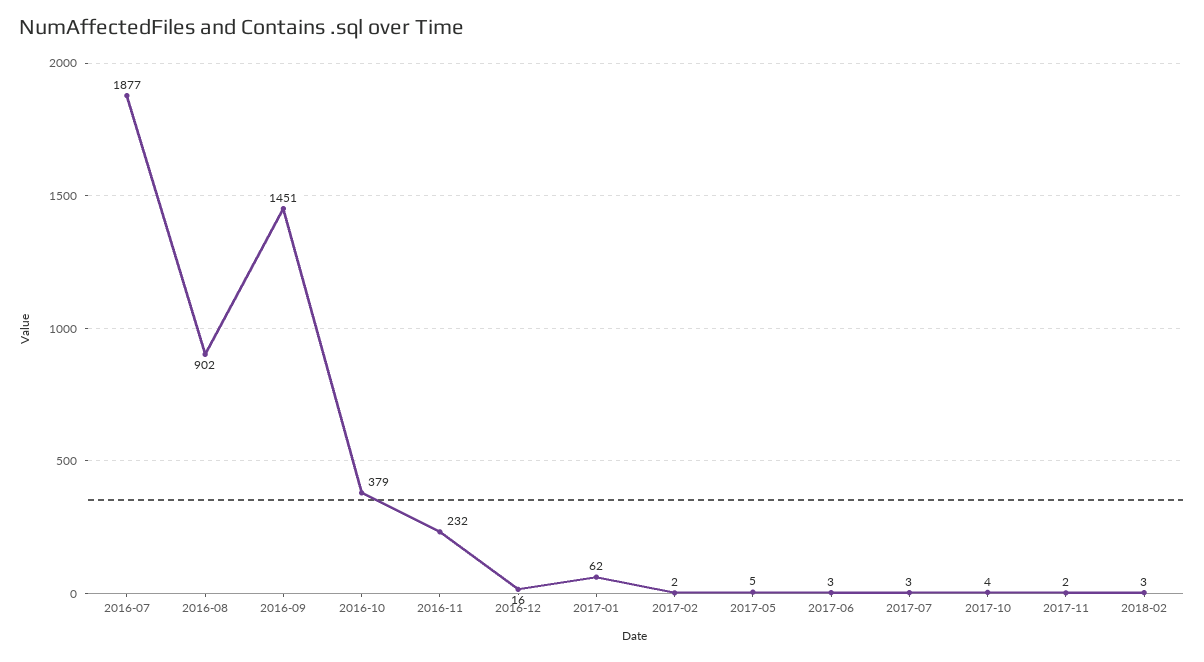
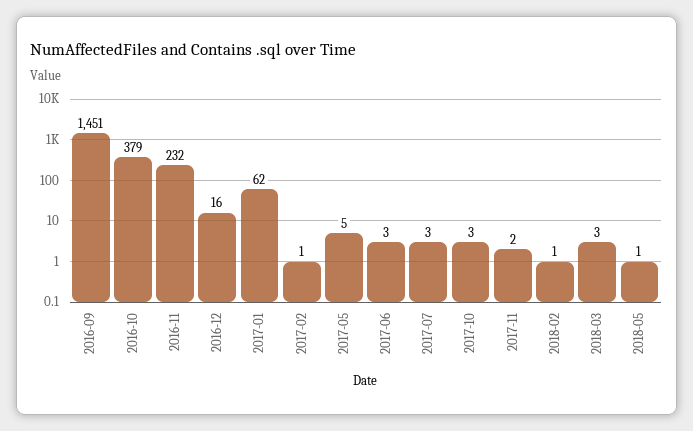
2016-07: 1877 -> none
2016-08: 902 -> none
2017-02: 2 -> 1
2017-10: 4 -> 3
2018-02: 3 -> 1
2018-03: none -> 3
2018-05: none -> 1

